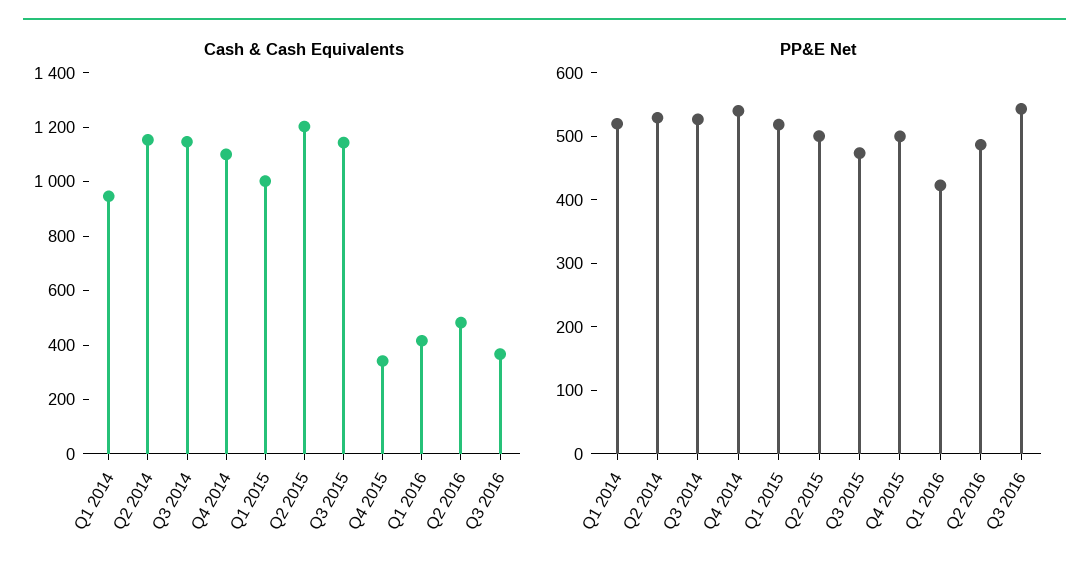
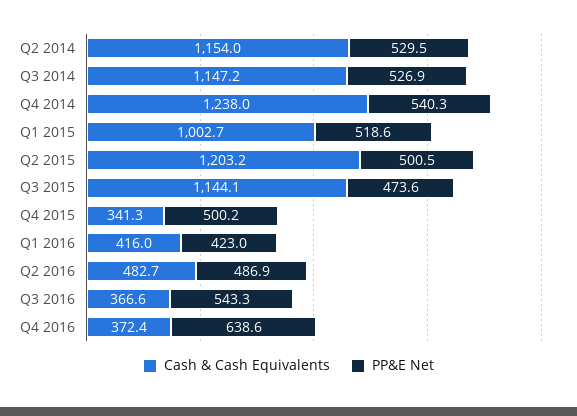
Cash & Cash Equivalents, Q1 2014: 950 -> none
Cash & Cash Equivalents, Q4 2014: 1100 -> 1238
PP&E Net, Q1 2014: 520 -> none
Cash & Cash Equivalents, Q4 2016: none -> 372.4
PP&E Net, Q4 2016: none -> 638.6

